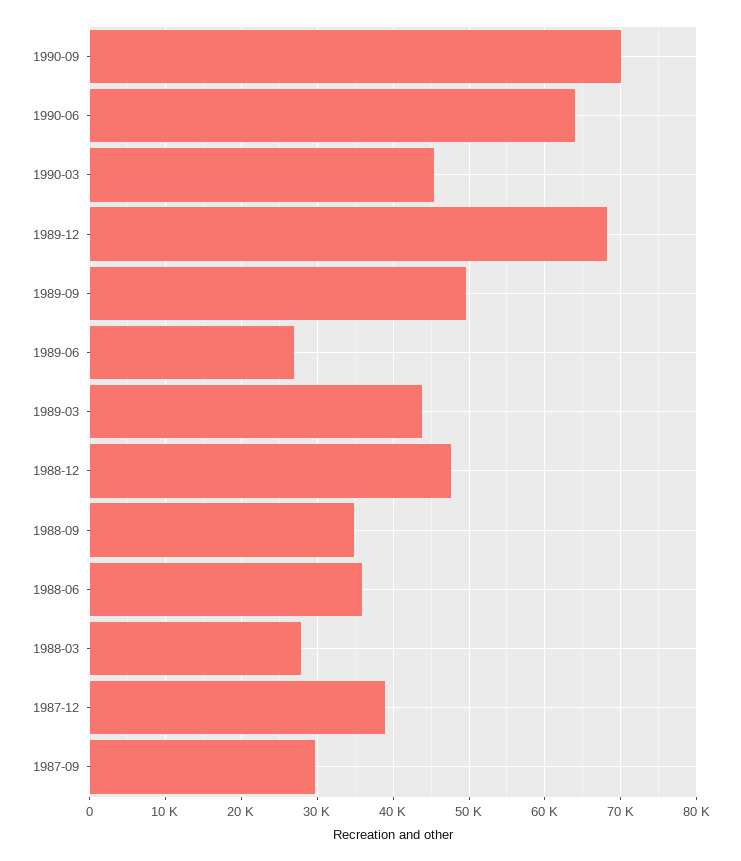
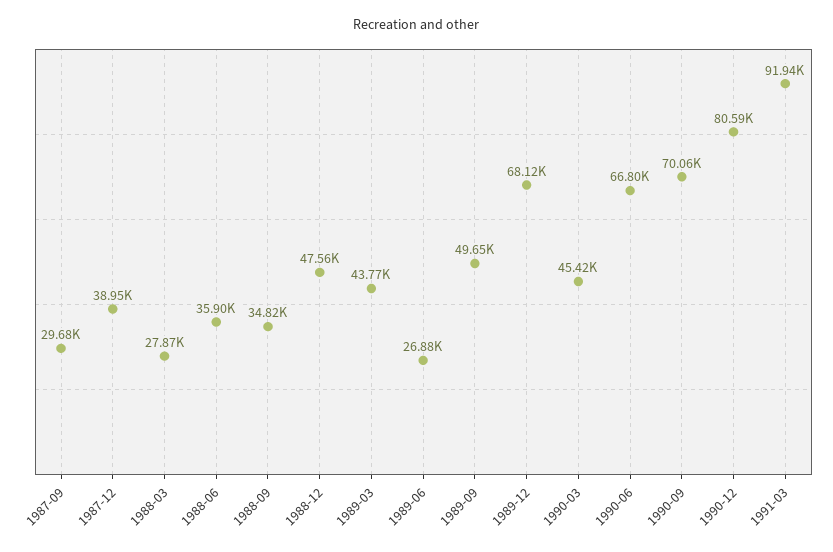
1990-06: 64000 -> 66800
1990-12: none -> 80590
1991-03: none -> 91940

